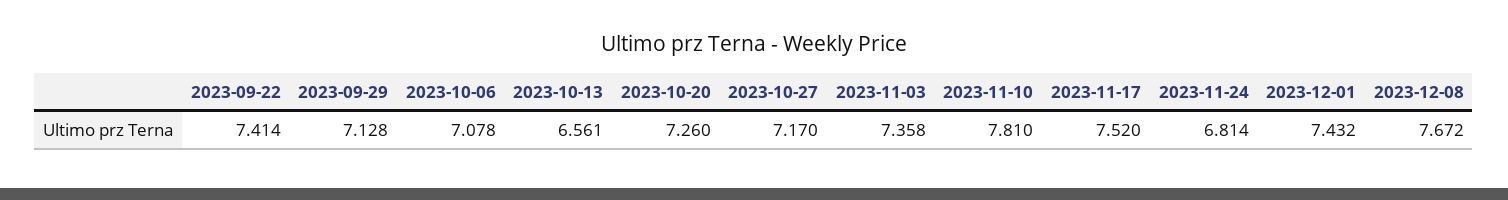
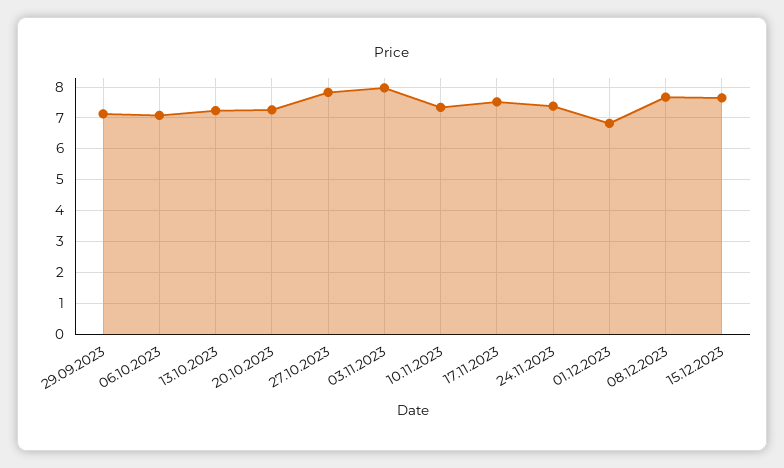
2023-09-22: 7.414 -> none
2023-10-13: 6.561 -> 7.2
2023-10-27: 7.17 -> 7.8
2023-11-03: 7.358 -> 8
2023-11-10: 7.81 -> 7.4
2023-11-24: 6.814 -> 7.4
2023-12-01: 7.432 -> 6.8
15.12.2023: none -> 7.6

